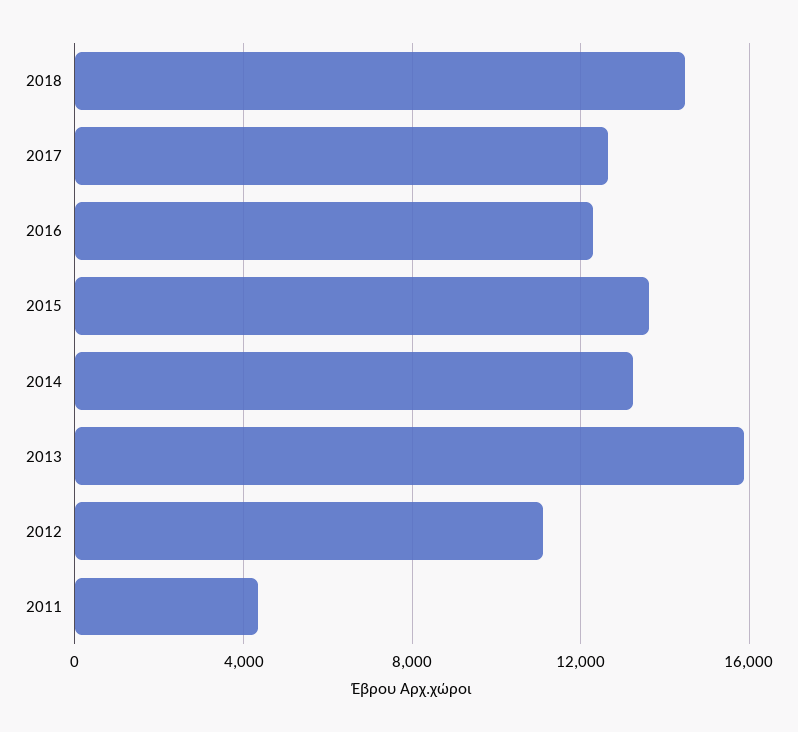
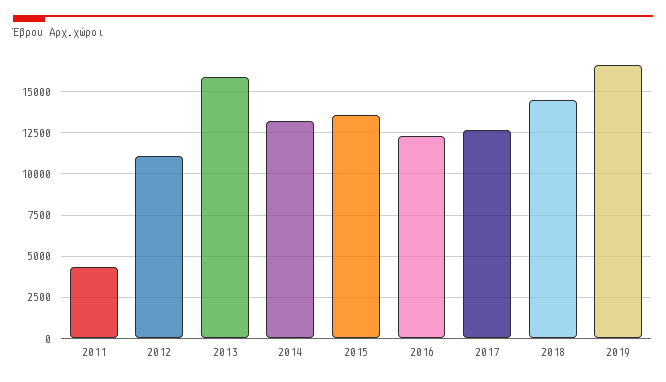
2019: none -> 16500

